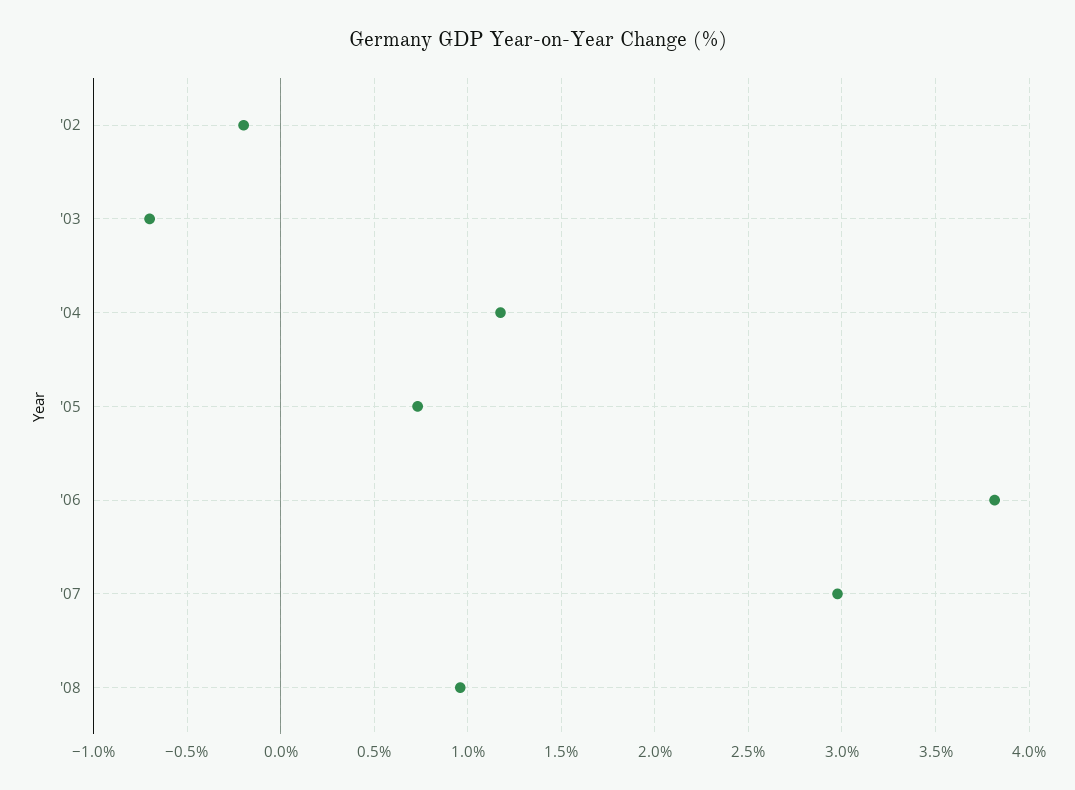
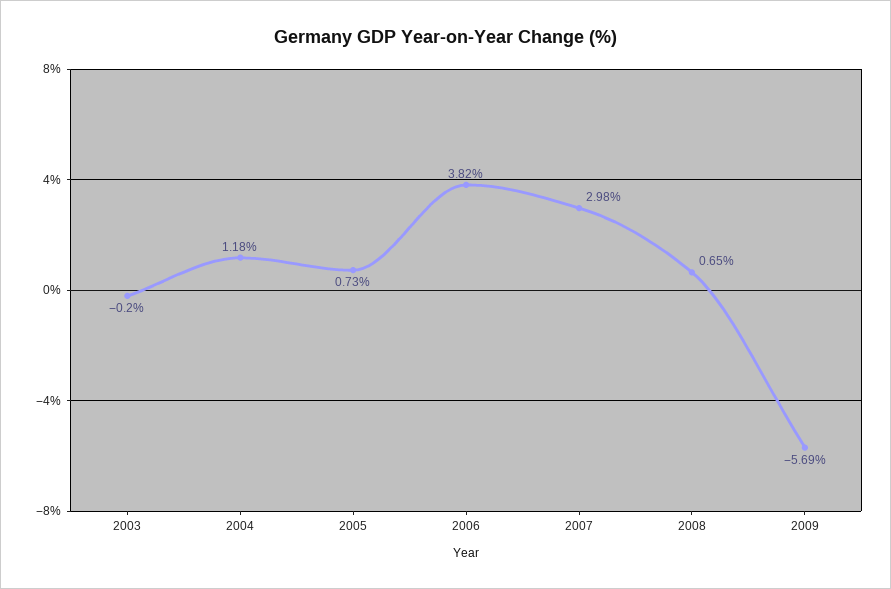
'02: -0.2 -> none
'03: -0.7 -> -0.2
'08: 0.95 -> 0.65
2009: none -> -5.69

